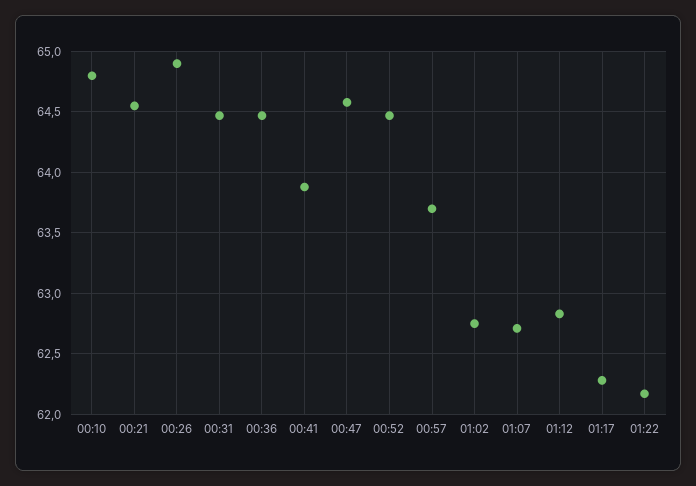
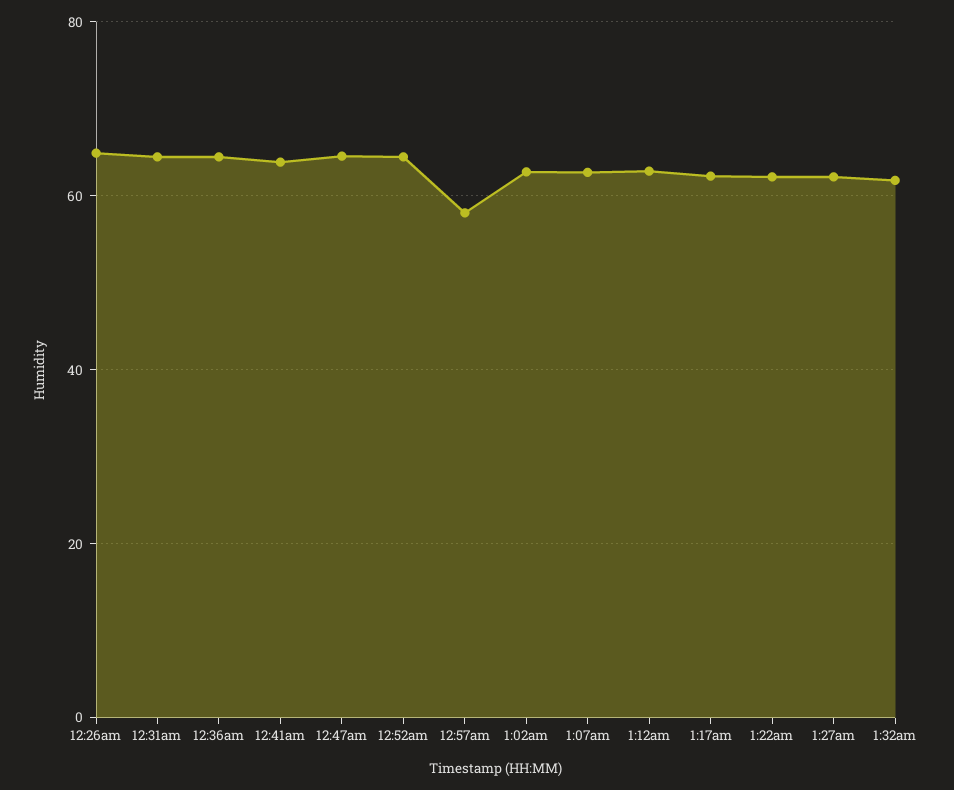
00:10: 64.8 -> none
00:21: 64.55 -> none
00:57: 63.7 -> 58
1:27am: none -> 62
1:32am: none -> 62

